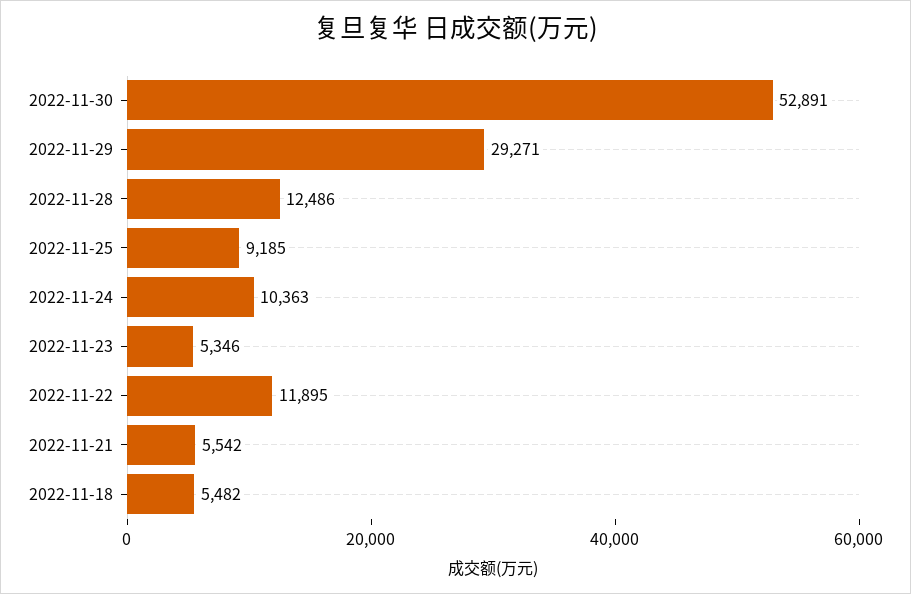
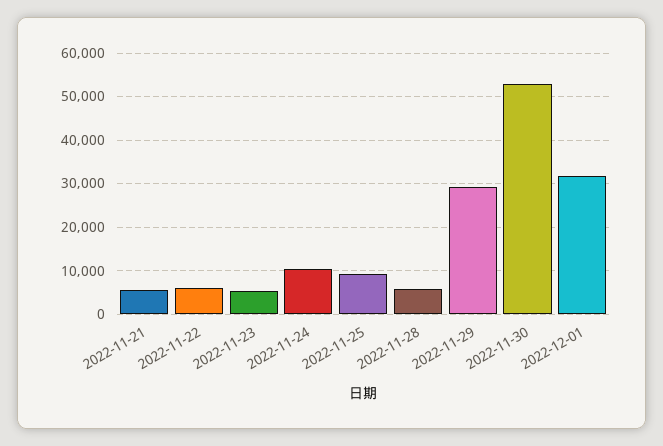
2022-11-28: 12486 -> 6000
2022-11-22: 11895 -> 6000
2022-11-18: 5482 -> none
2022-12-01: none -> 32000

